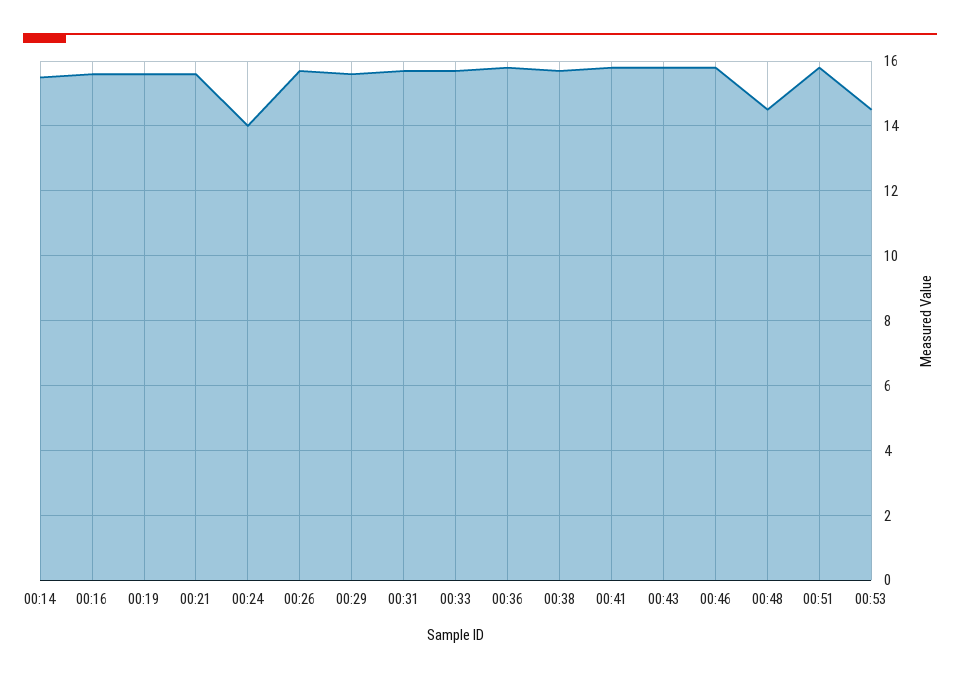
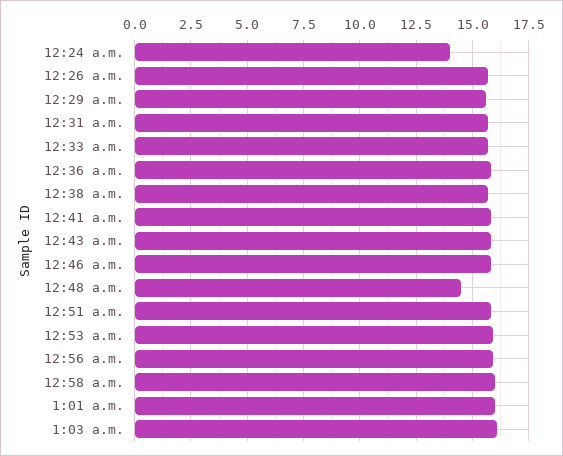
00:14: 15.5 -> none
00:16: 15.5 -> none
00:19: 15.5 -> none
00:21: 15.5 -> none
00:53: 14.5 -> 16
12:56 a.m.: none -> 16
12:58 a.m.: none -> 16
1:01 a.m.: none -> 16
1:03 a.m.: none -> 16

